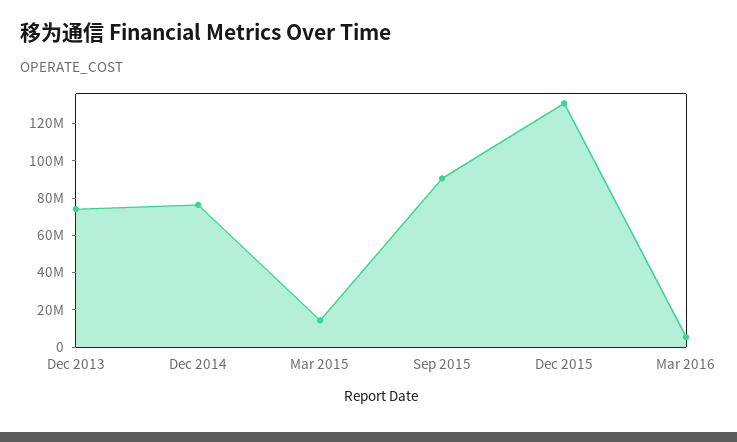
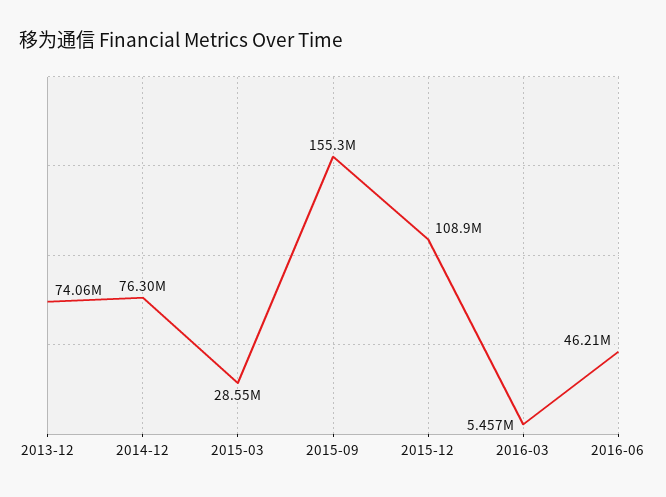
Mar 2015: 15000000 -> 28550000
Sep 2015: 90000000 -> 155300000
Dec 2015: 130000000 -> 108900000
2016-06: none -> 46210000

